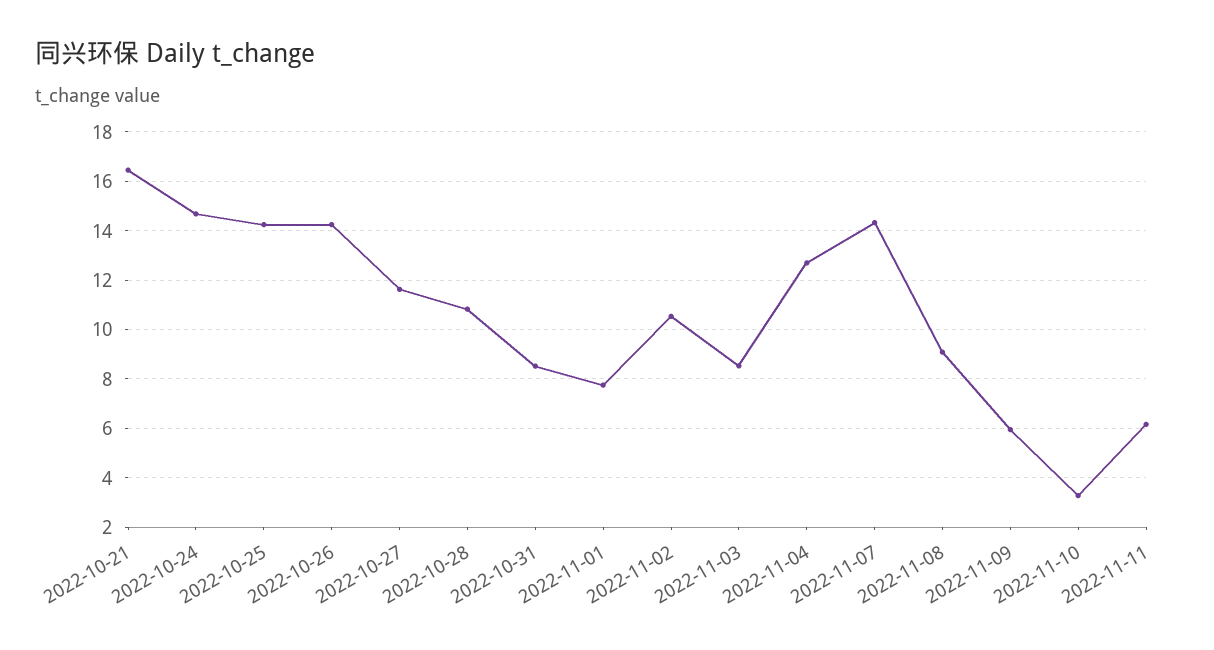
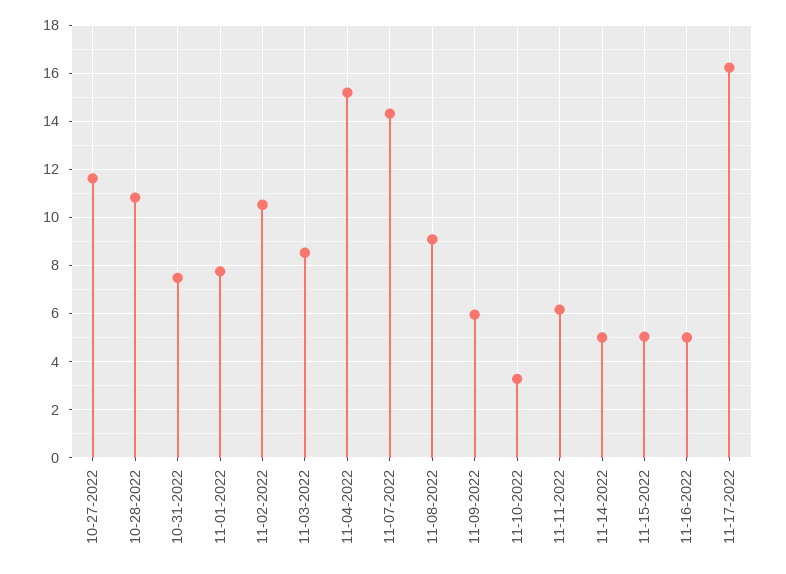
2022-10-21: 16.5 -> none
2022-10-24: 14.75 -> none
2022-10-25: 14.25 -> none
2022-10-26: 14.25 -> none
2022-10-31: 8.5 -> 7.5
2022-11-04: 12.75 -> 15.25
11-14-2022: none -> 5
11-15-2022: none -> 5
11-16-2022: none -> 5
11-17-2022: none -> 16.25

